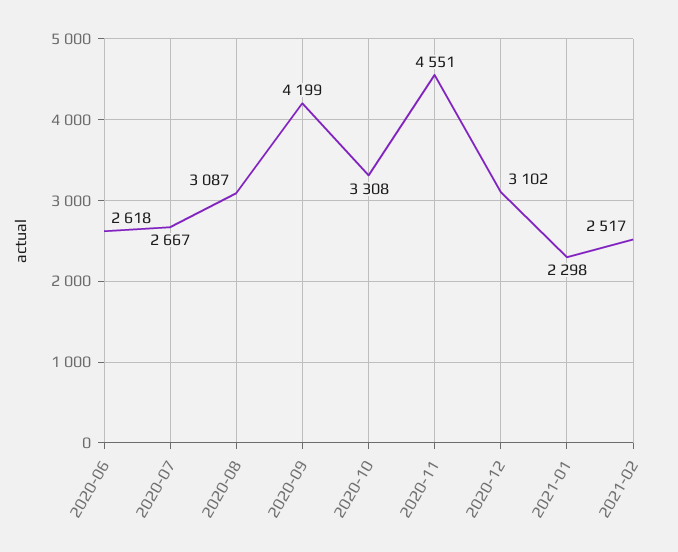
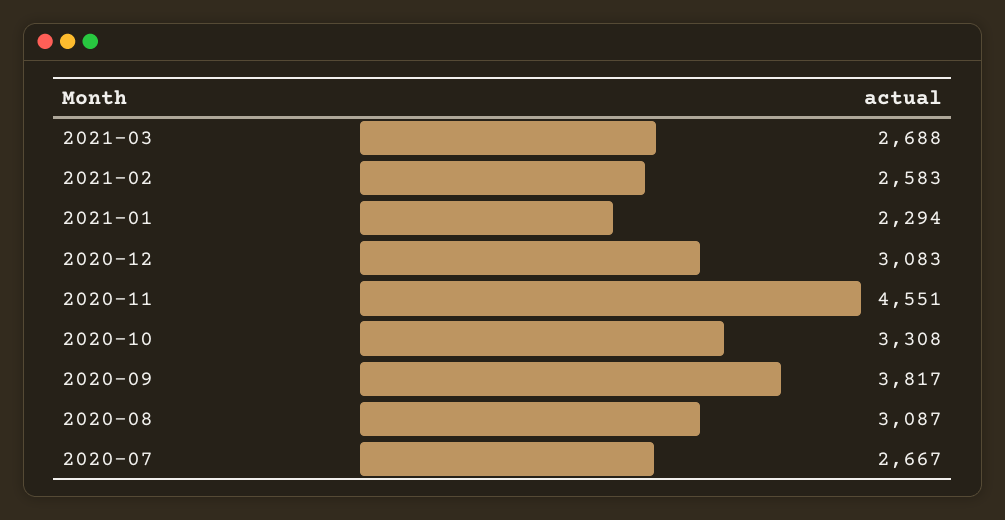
2020-06: 2618 -> none
2020-09: 4199 -> 3817
2020-12: 3102 -> 3083
2021-01: 2298 -> 2294
2021-02: 2517 -> 2583
2021-03: none -> 2688

